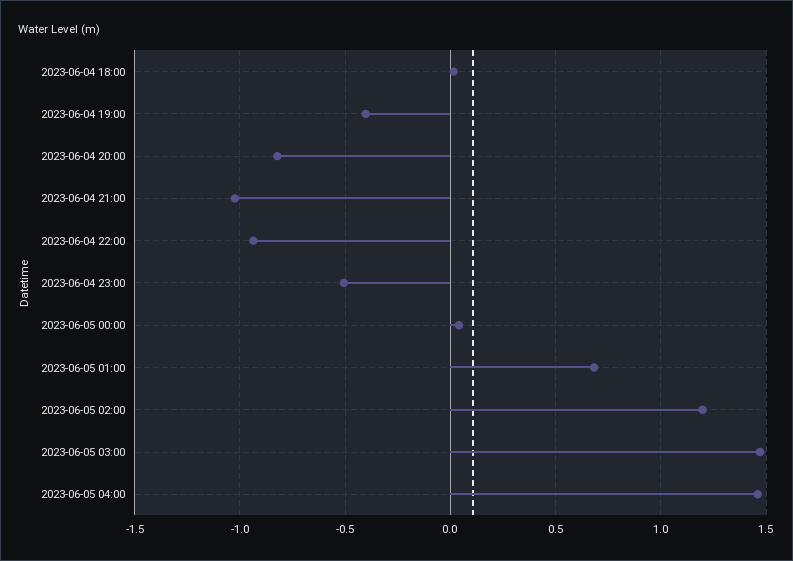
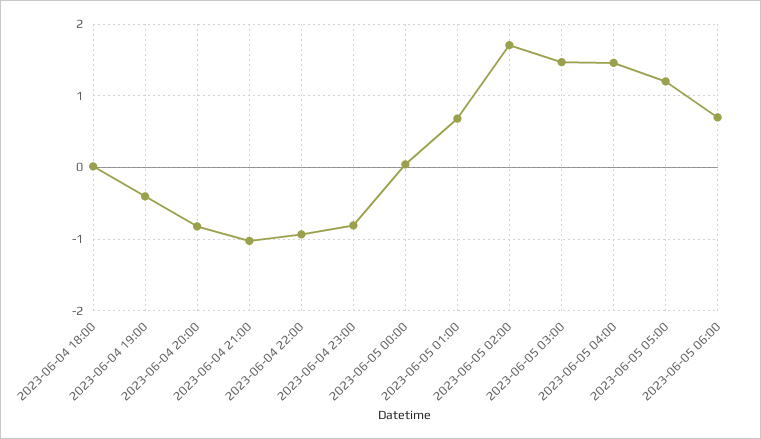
2023-06-04 23:00: -0.5 -> -0.8
2023-06-05 02:00: 1.2 -> 1.7
2023-06-05 05:00: none -> 1.2
2023-06-05 06:00: none -> 0.7

